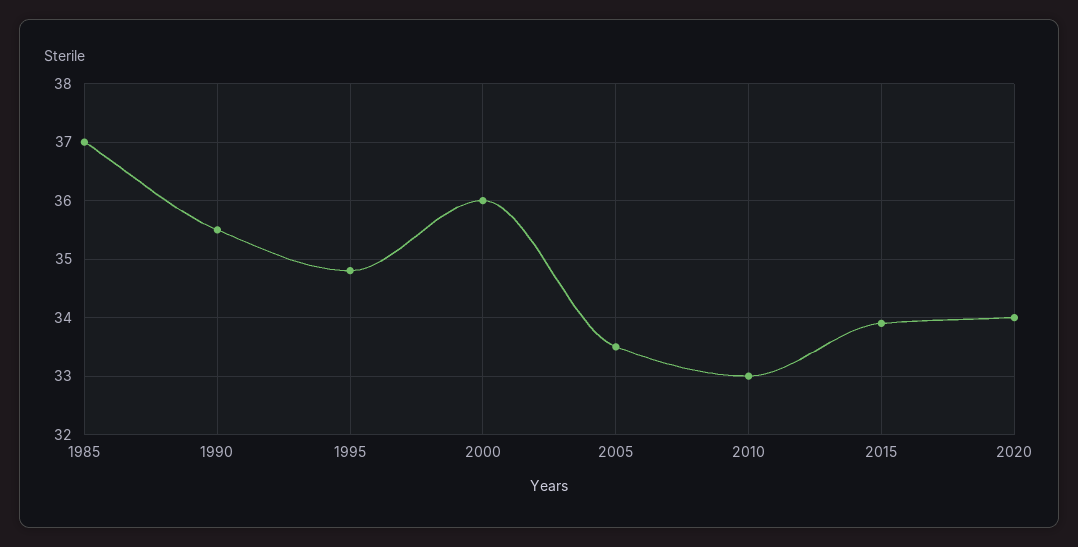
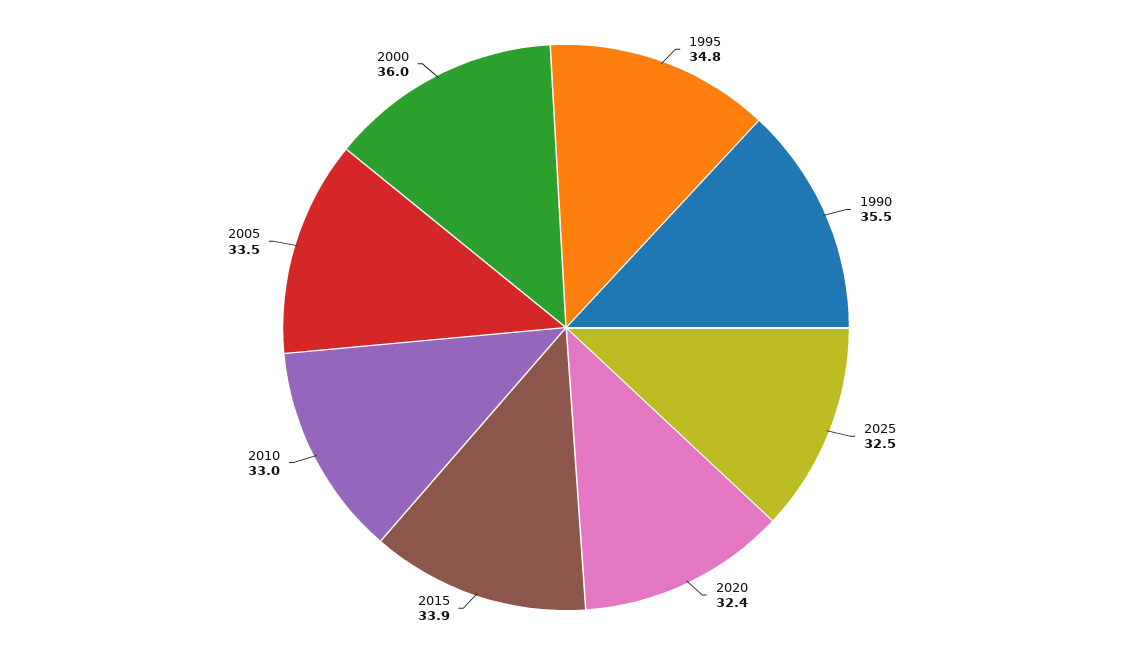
1985: 37 -> none
2020: 34 -> 32.4
2025: none -> 32.5

